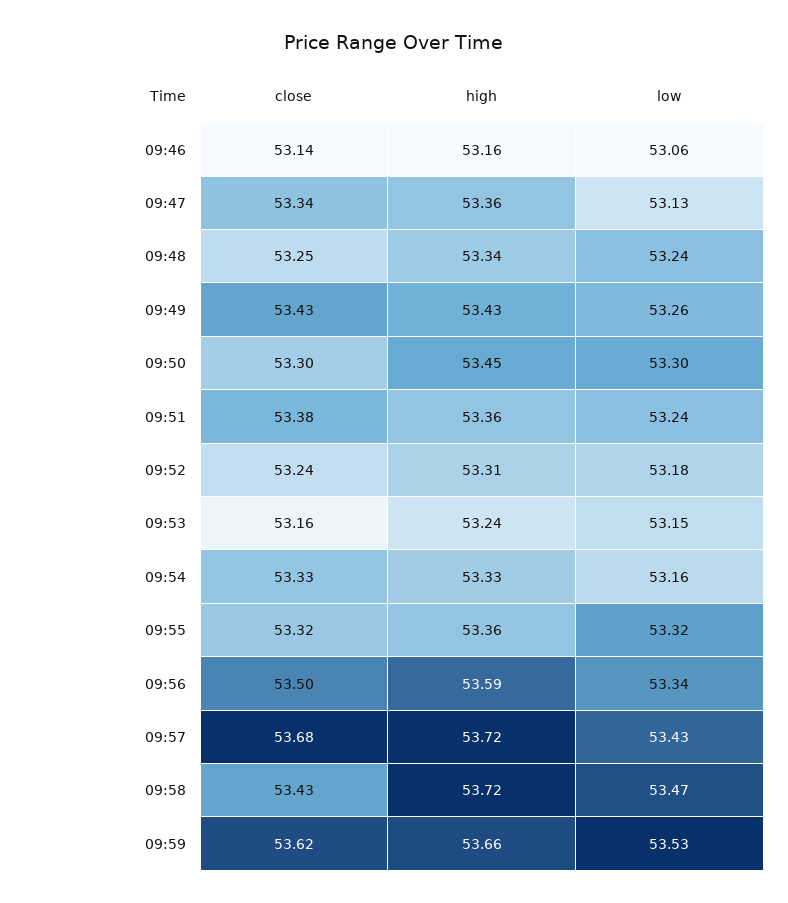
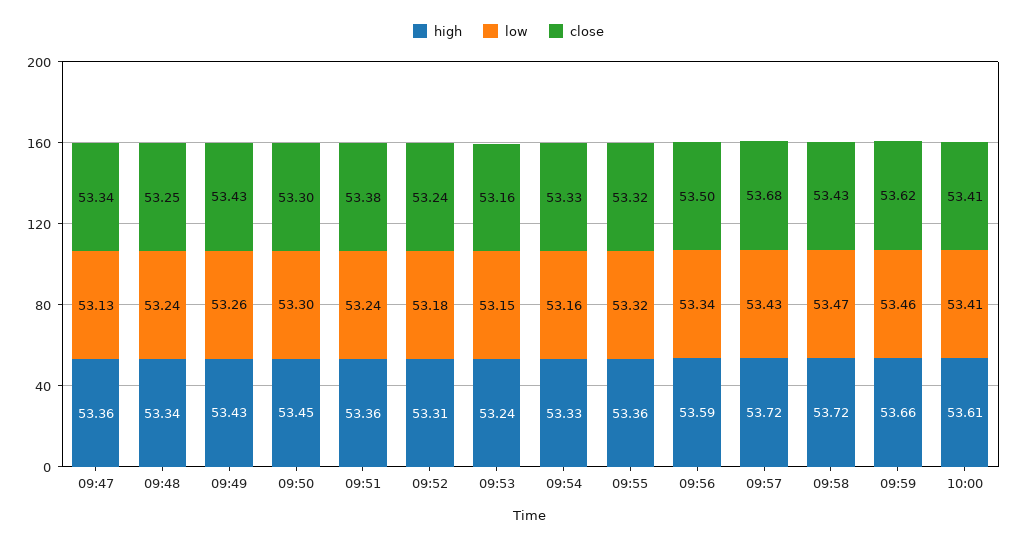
close, 09:46: 53.14 -> none
high, 09:46: 53.16 -> none
low, 09:46: 53.06 -> none
low, 09:59: 53.53 -> 53.46
high, 10:00: none -> 53.61
low, 10:00: none -> 53.41
close, 10:00: none -> 53.41

